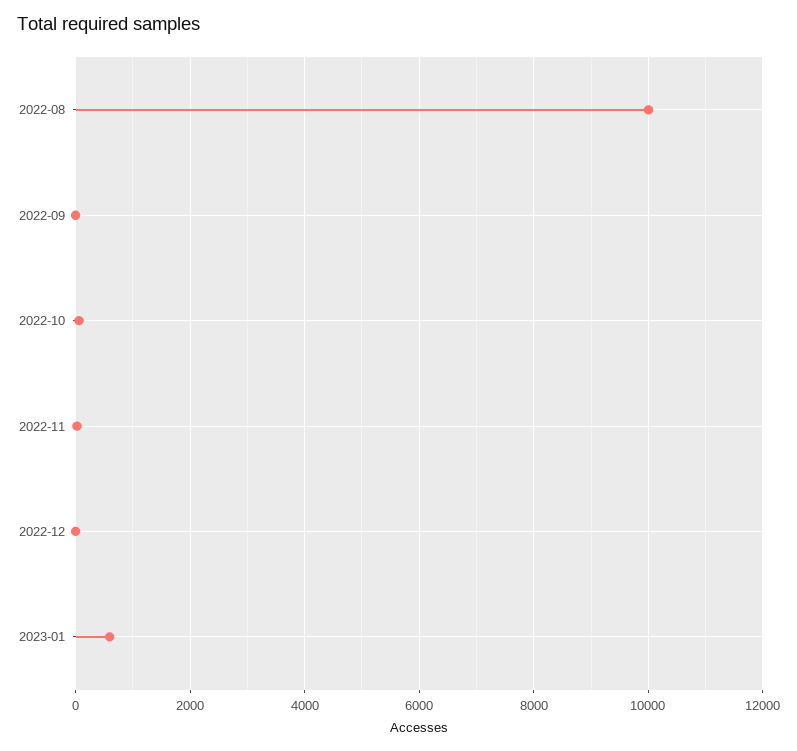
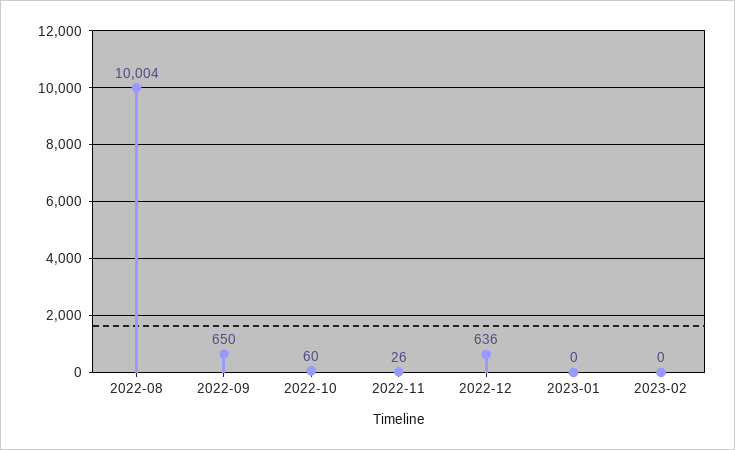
2022-09: 0 -> 650
2022-12: 0 -> 636
2023-01: 600 -> 0
2023-02: none -> 0

